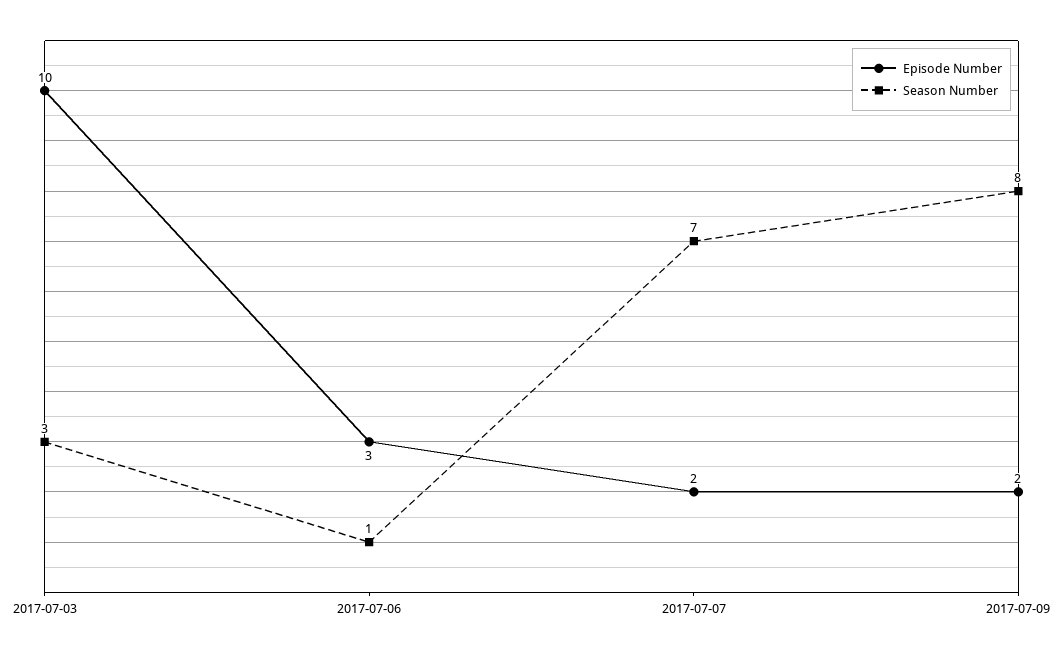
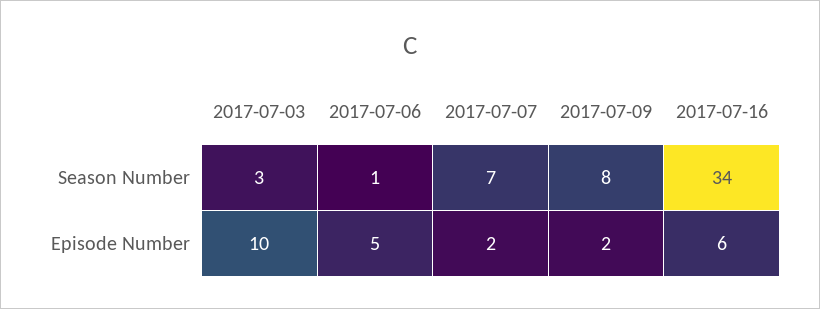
Episode Number, 2017-07-06: 3 -> 5
Season Number, 2017-07-16: none -> 34
Episode Number, 2017-07-16: none -> 6

